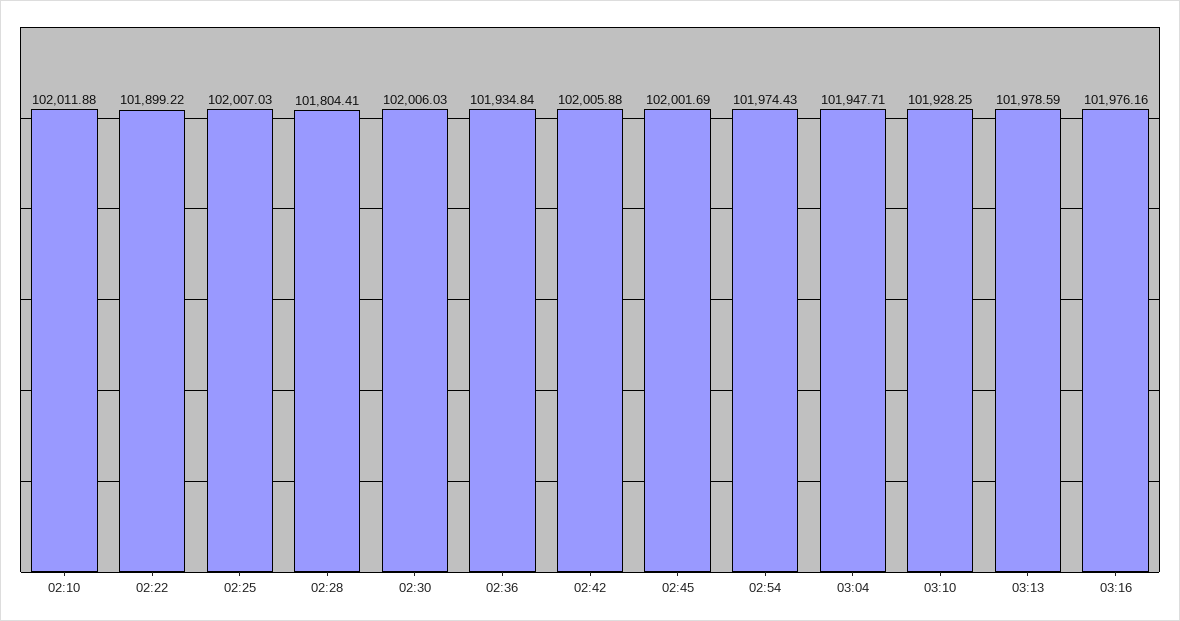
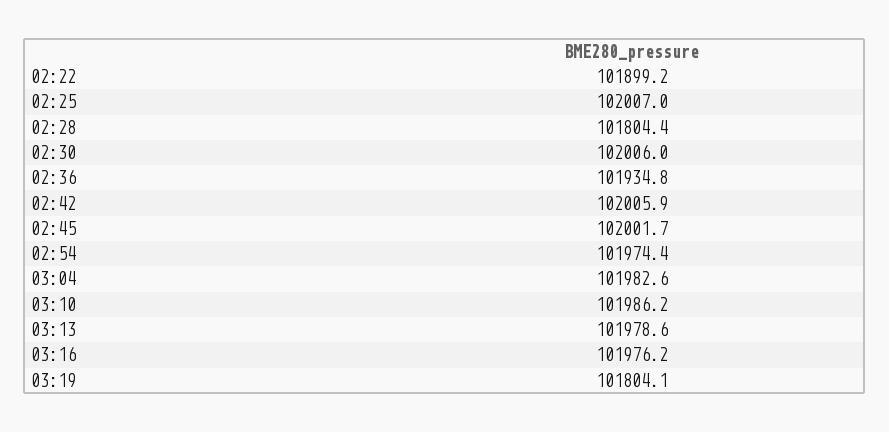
02:10: 102011.88 -> none
03:04: 101947.71 -> 101982.6
03:10: 101928.25 -> 101986.2
03:19: none -> 101804.1

